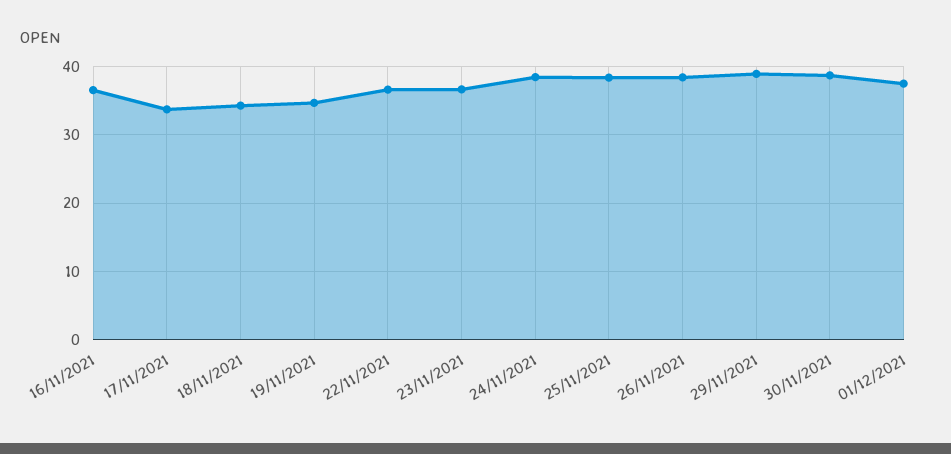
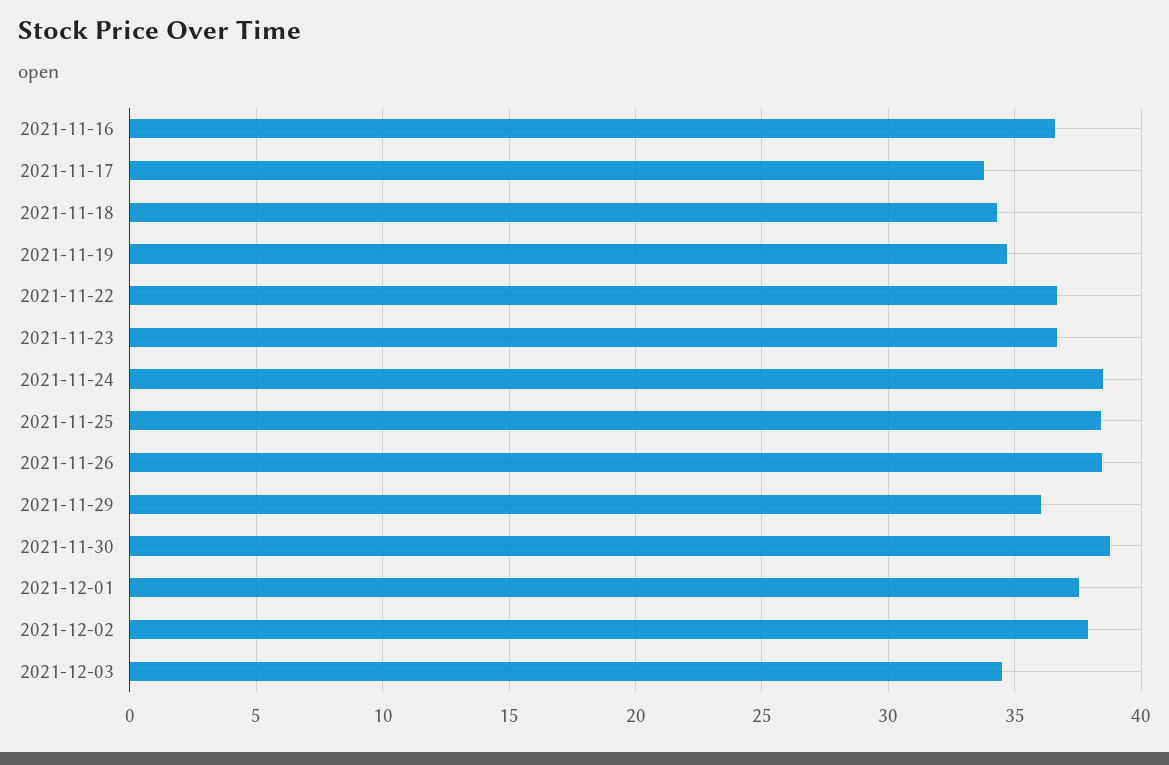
29/11/2021: 39 -> 36
2021-12-02: none -> 38
2021-12-03: none -> 34.5

